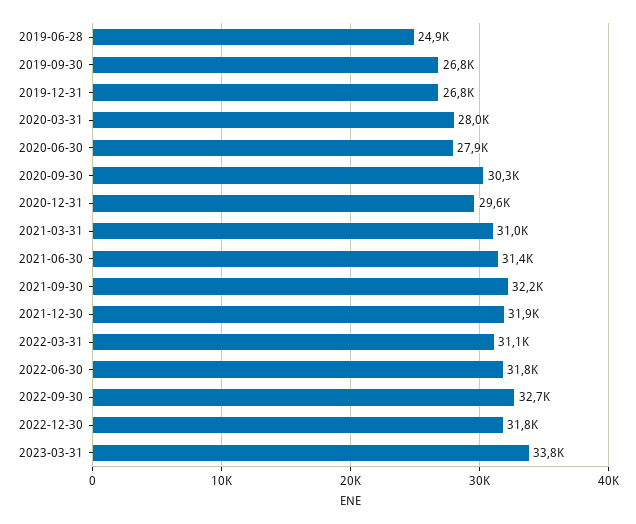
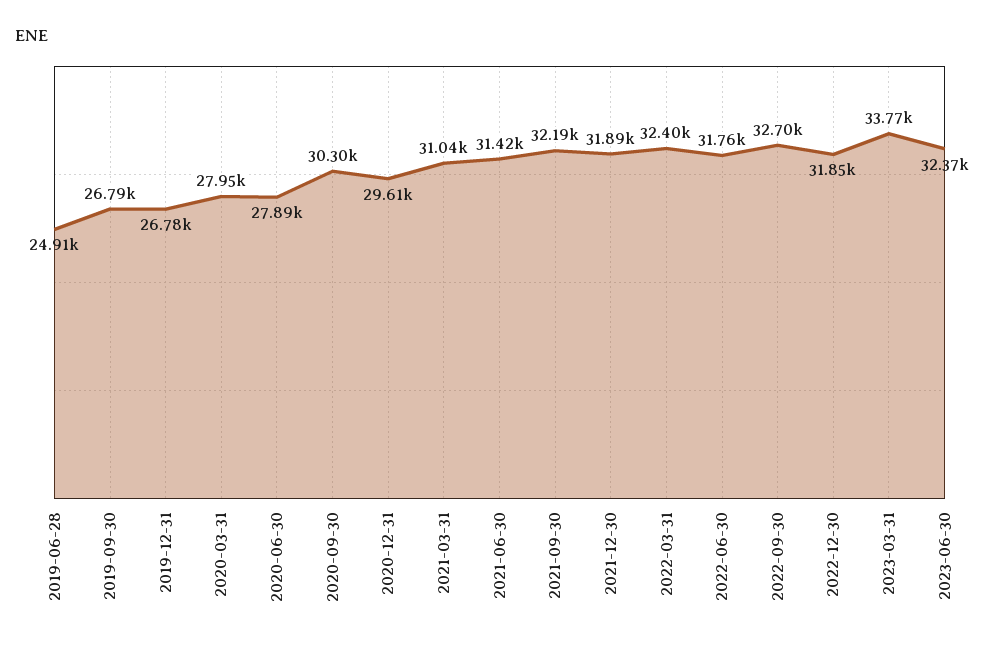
2022-03-31: 31100 -> 32400
2023-06-30: none -> 32370

